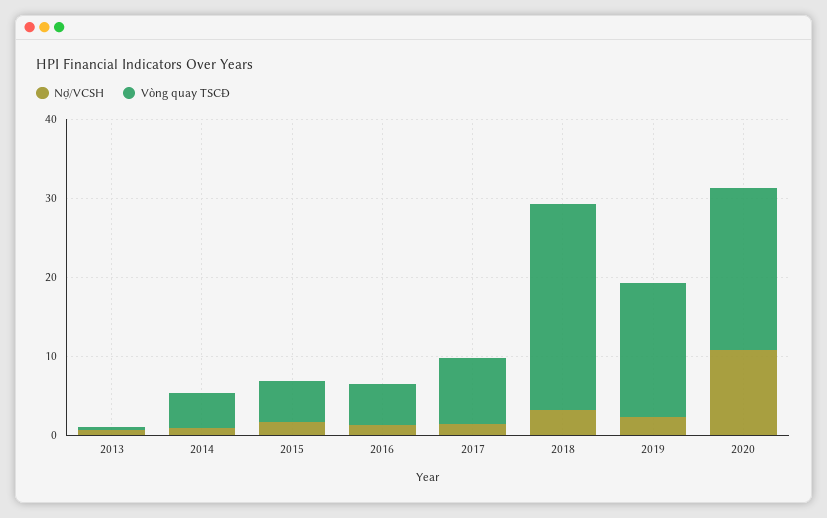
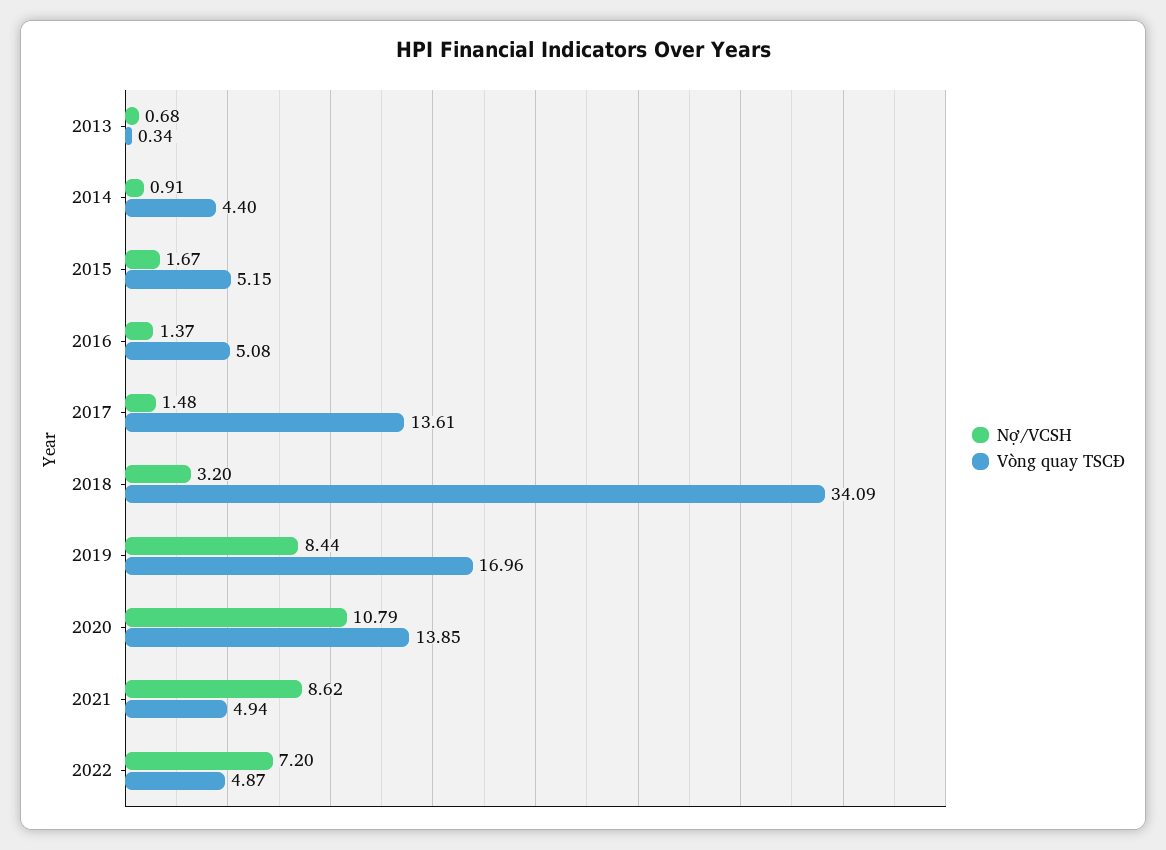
Vòng quay TSCĐ, 2017: 8 -> 13.61
Vòng quay TSCĐ, 2018: 26 -> 34.09
Nợ/VCSH, 2019: 2 -> 8.44
Vòng quay TSCĐ, 2020: 20 -> 13.85
Nợ/VCSH, 2021: none -> 8.62
Vòng quay TSCĐ, 2021: none -> 4.94
Nợ/VCSH, 2022: none -> 7.2
Vòng quay TSCĐ, 2022: none -> 4.87

